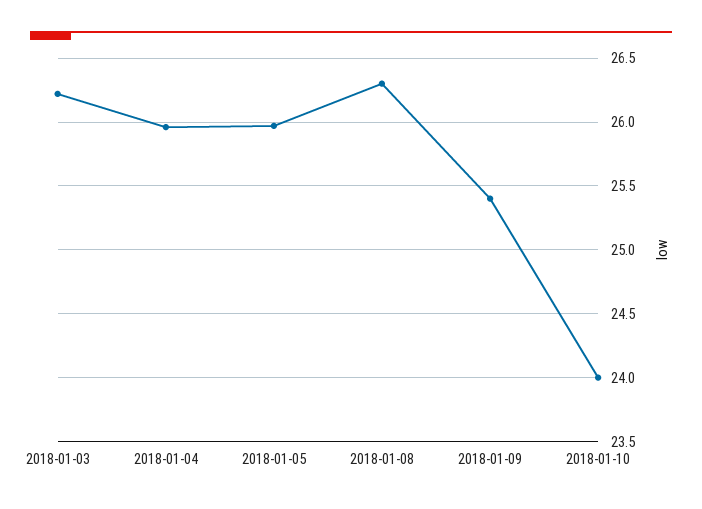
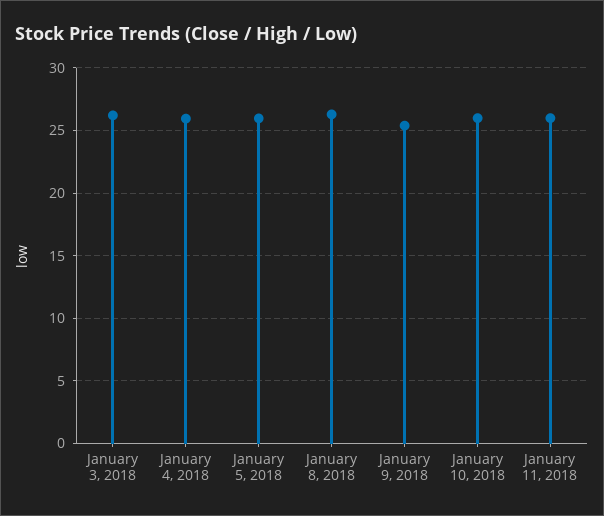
2018-01-10: 24 -> 26
January 11, 2018: none -> 26

